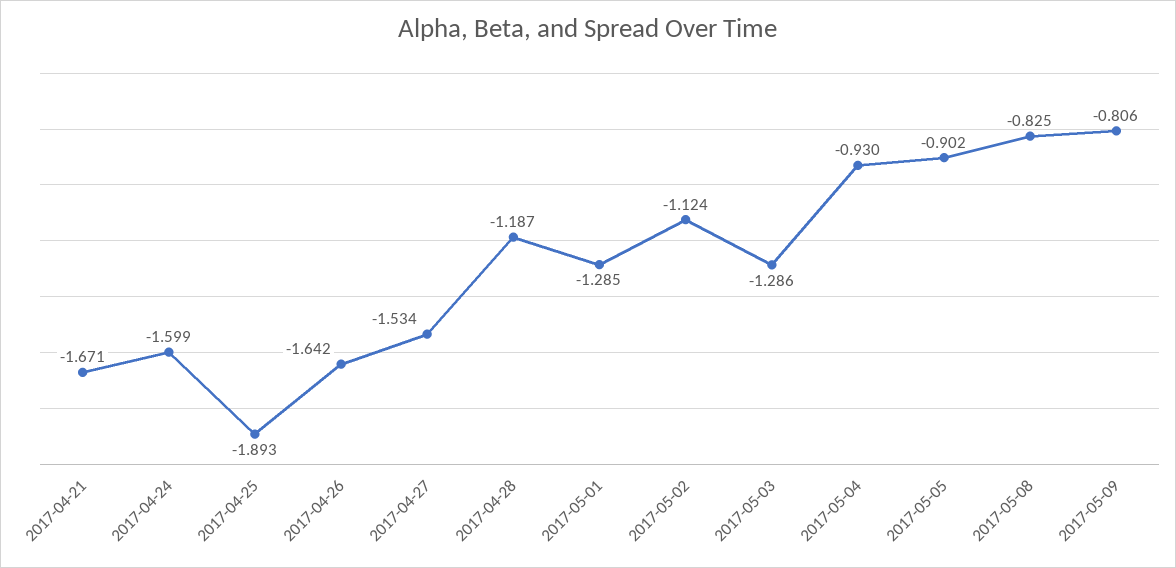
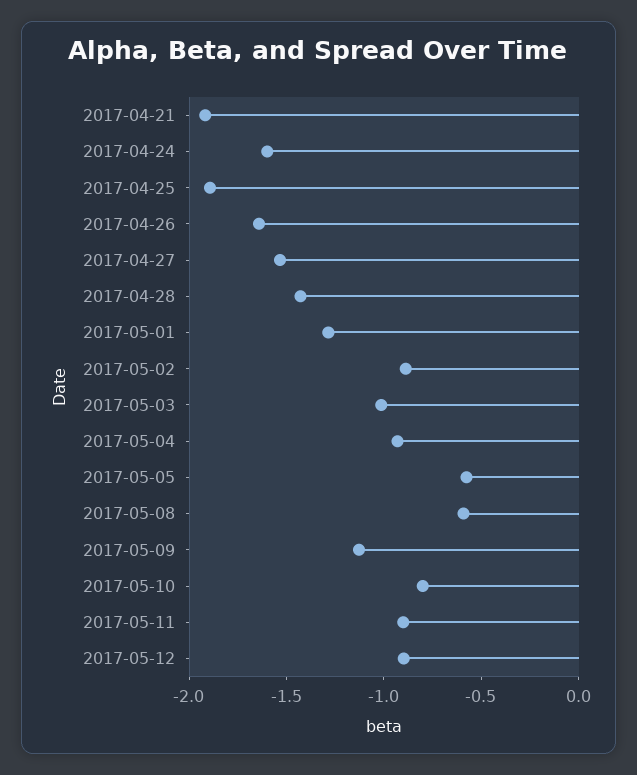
2017-04-21: -1.671 -> -1.9
2017-04-28: -1.187 -> -1.4
2017-05-02: -1.124 -> -0.9
2017-05-03: -1.286 -> -1
2017-05-05: -0.902 -> -0.6
2017-05-08: -0.825 -> -0.6
2017-05-09: -0.806 -> -1.1
2017-05-10: none -> -0.8
2017-05-11: none -> -0.9
2017-05-12: none -> -0.9

